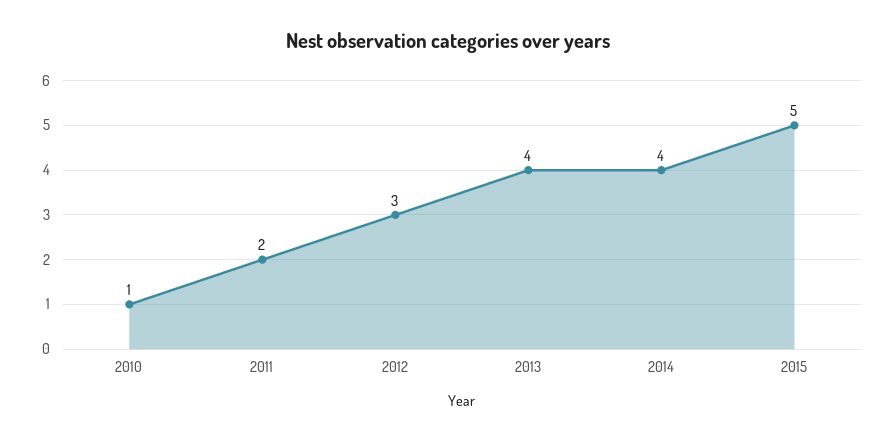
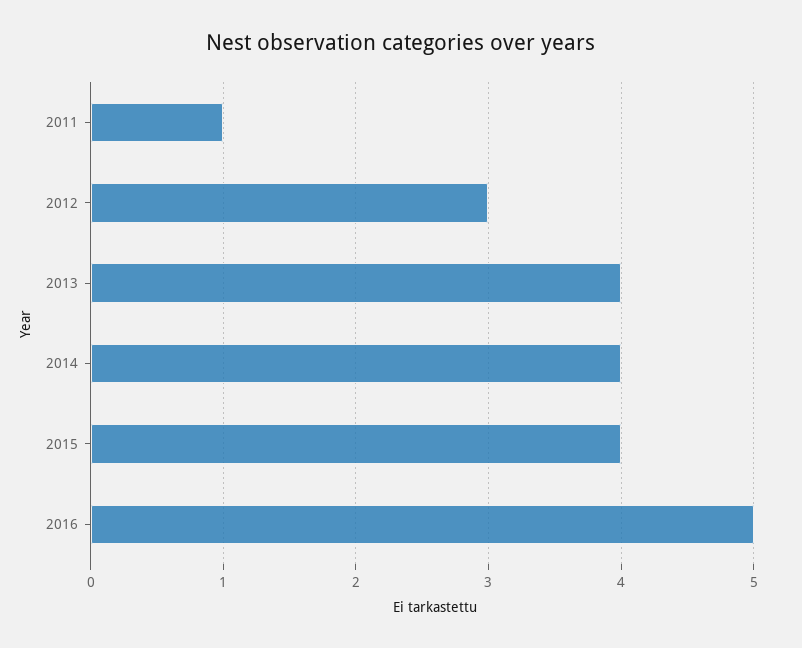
2010: 1 -> none
2011: 2 -> 1
2015: 5 -> 4
2016: none -> 5

